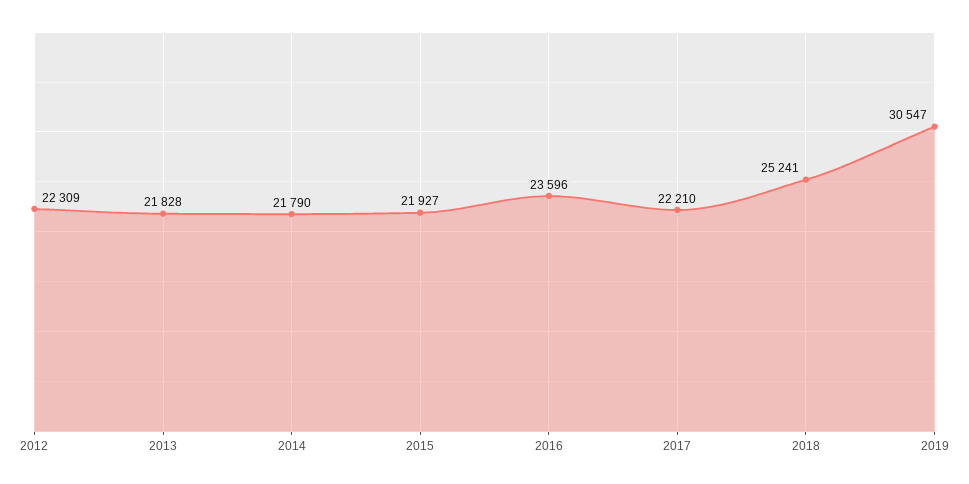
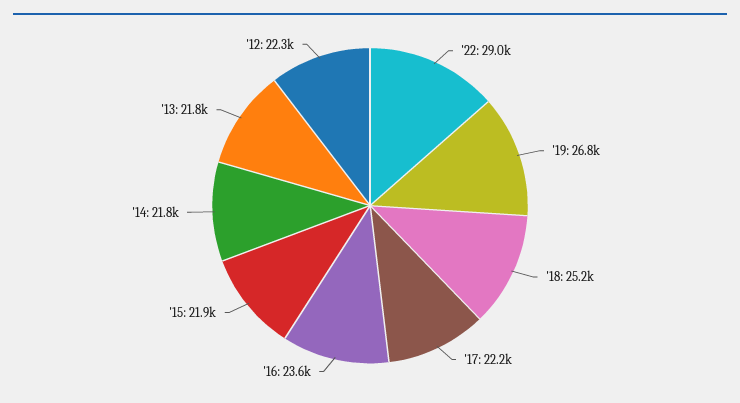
2019: 30547 -> 26800
'22: none -> 29000

